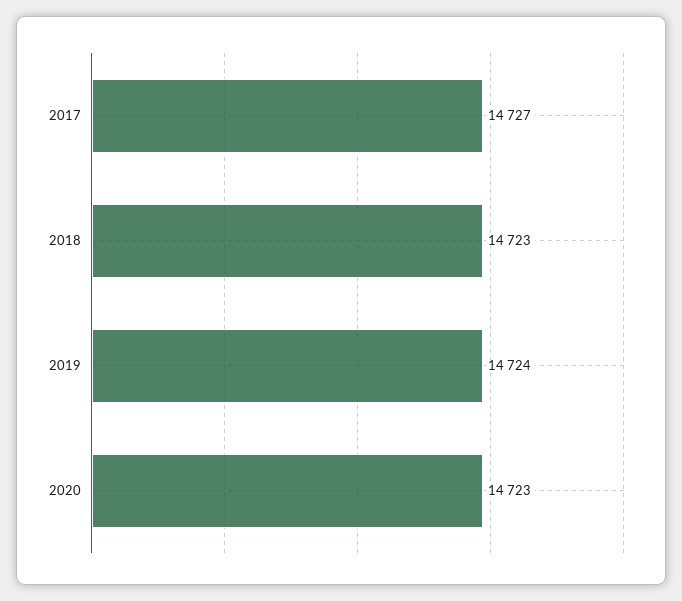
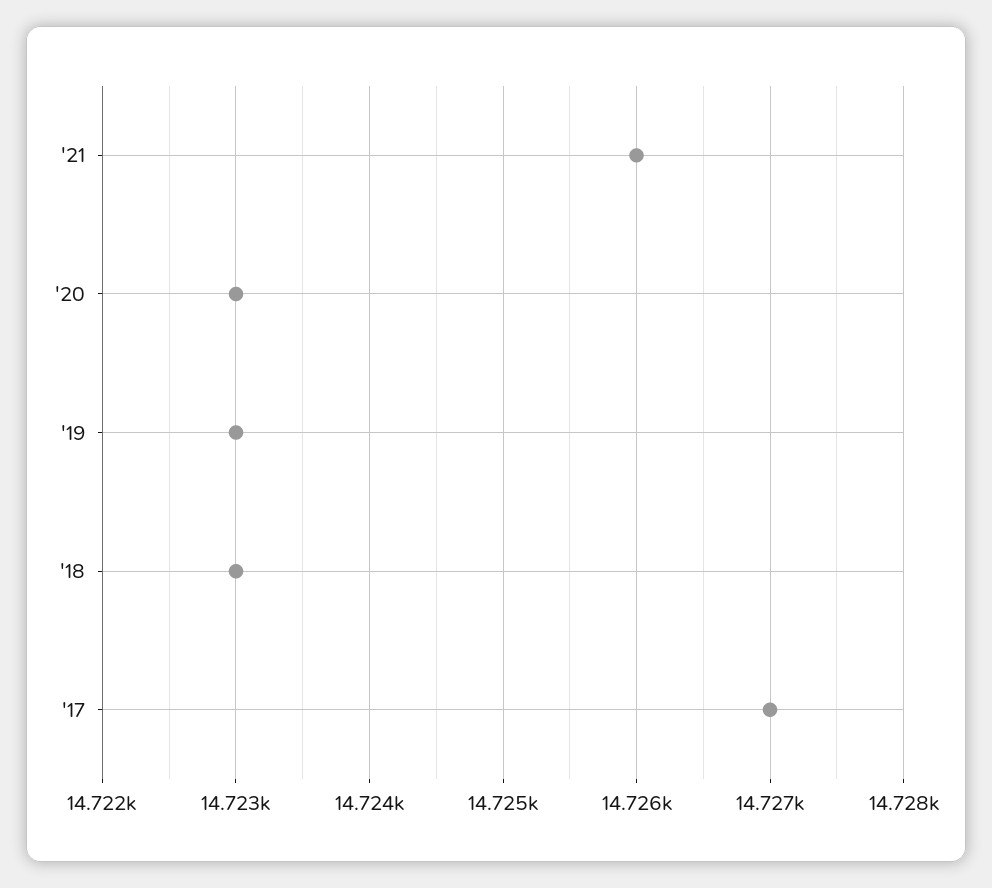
2019: 14724 -> 14723
'21: none -> 14726

